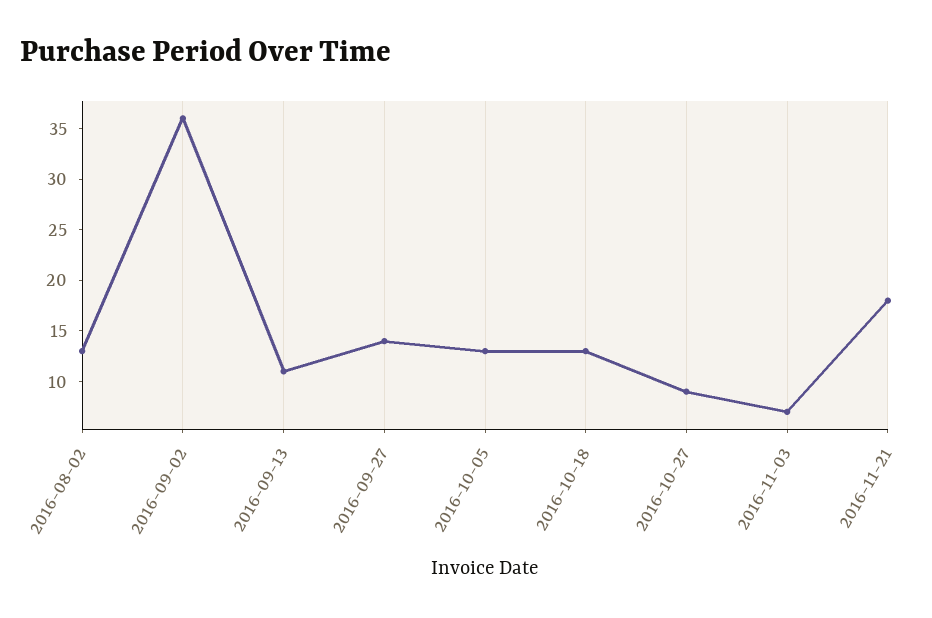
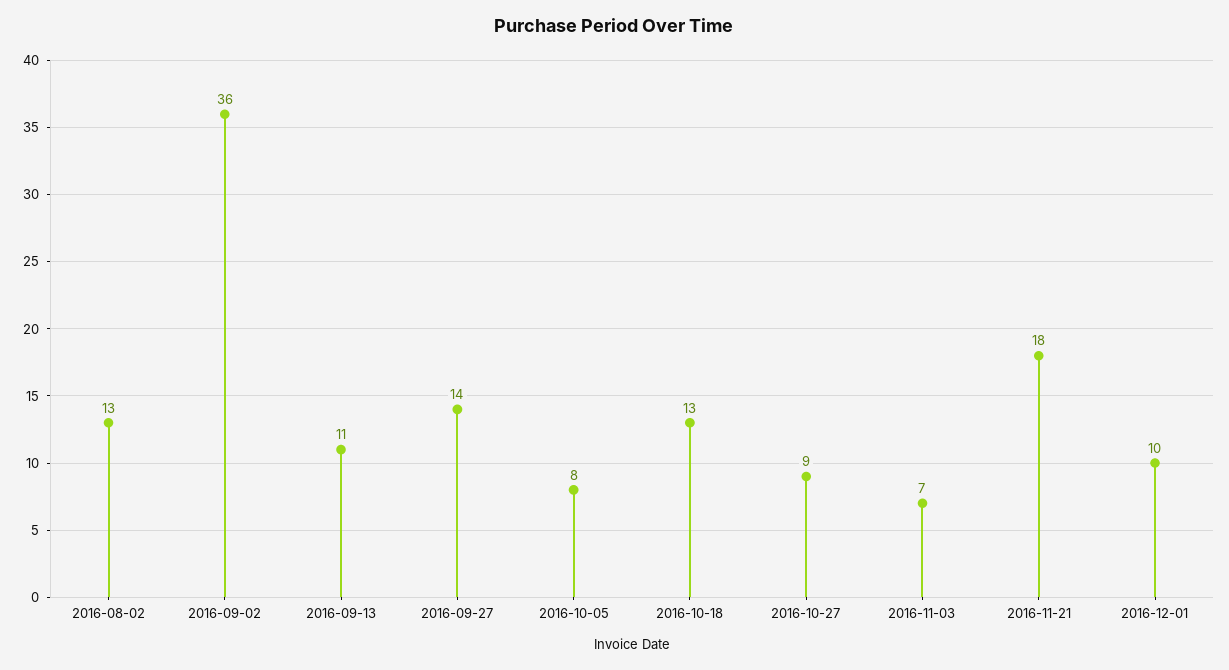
2016-10-05: 13 -> 8
2016-12-01: none -> 10

